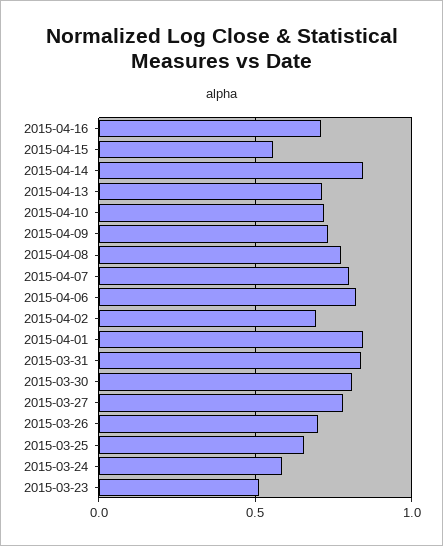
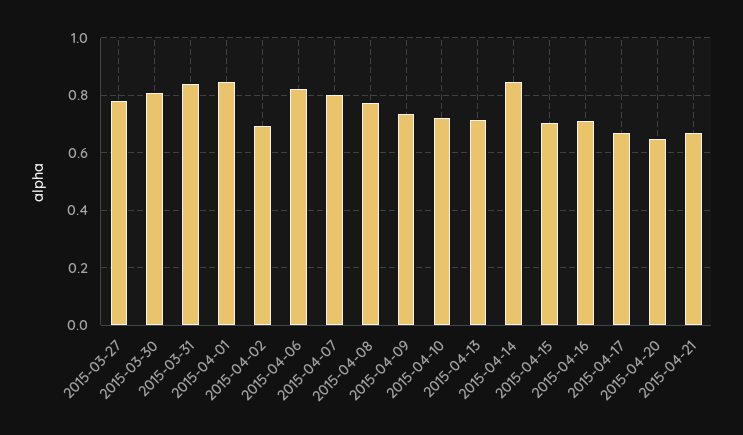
2015-04-15: 0.55 -> 0.7
2015-03-26: 0.7 -> none
2015-03-25: 0.65 -> none
2015-03-24: 0.6 -> none
2015-03-23: 0.5 -> none
2015-04-17: none -> 0.675
2015-04-20: none -> 0.65
2015-04-21: none -> 0.675

